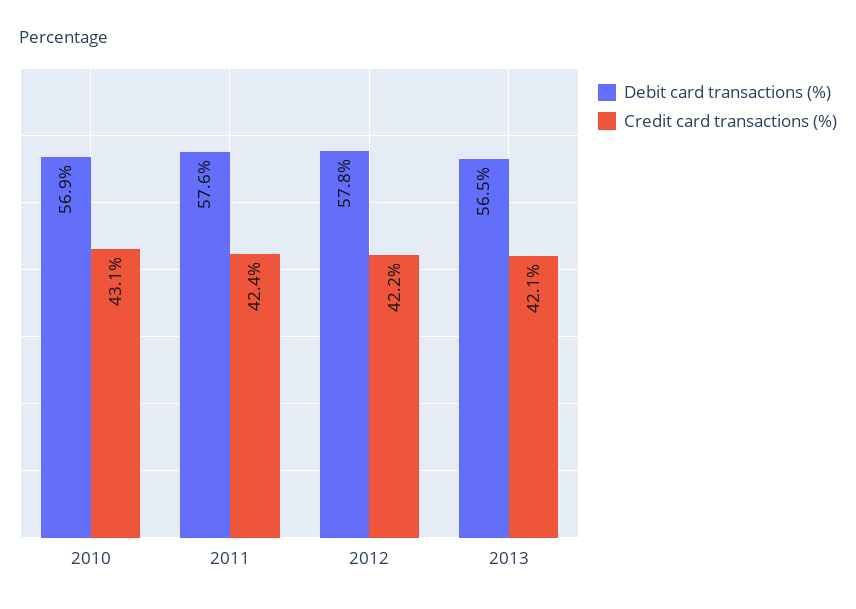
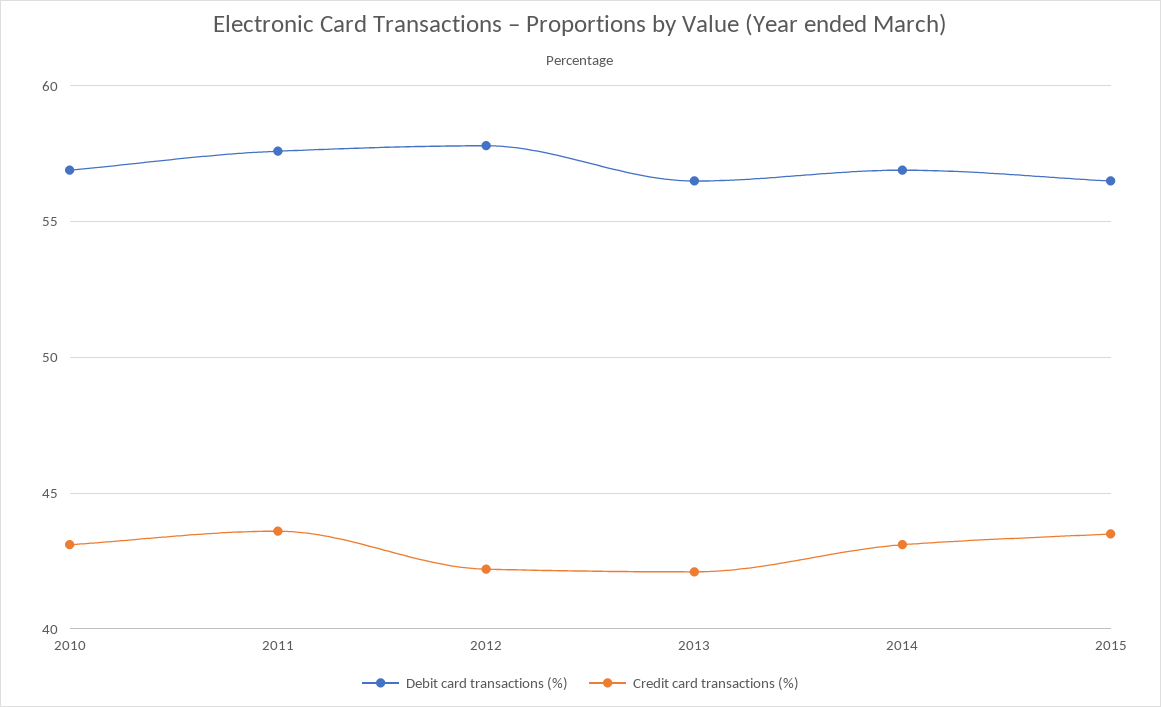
Credit card transactions (%), 2011: 42.4 -> 43.5
Debit card transactions (%), 2014: none -> 57
Credit card transactions (%), 2014: none -> 43
Debit card transactions (%), 2015: none -> 56.5
Credit card transactions (%), 2015: none -> 43.5

